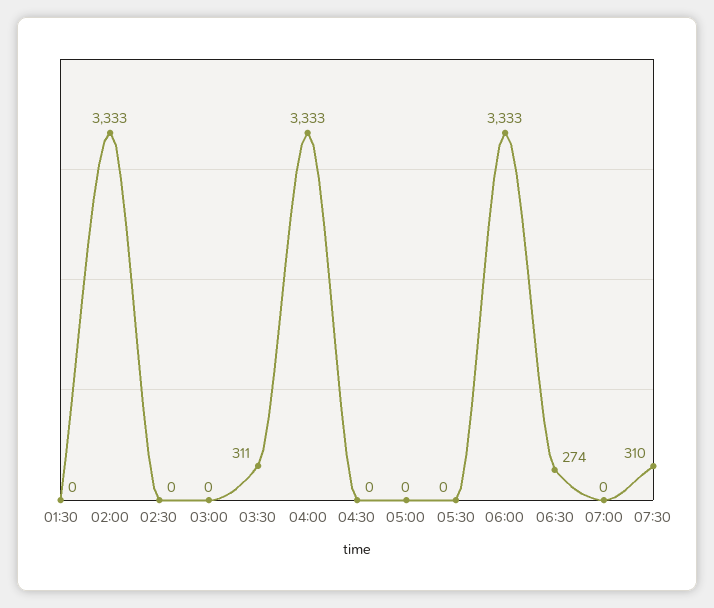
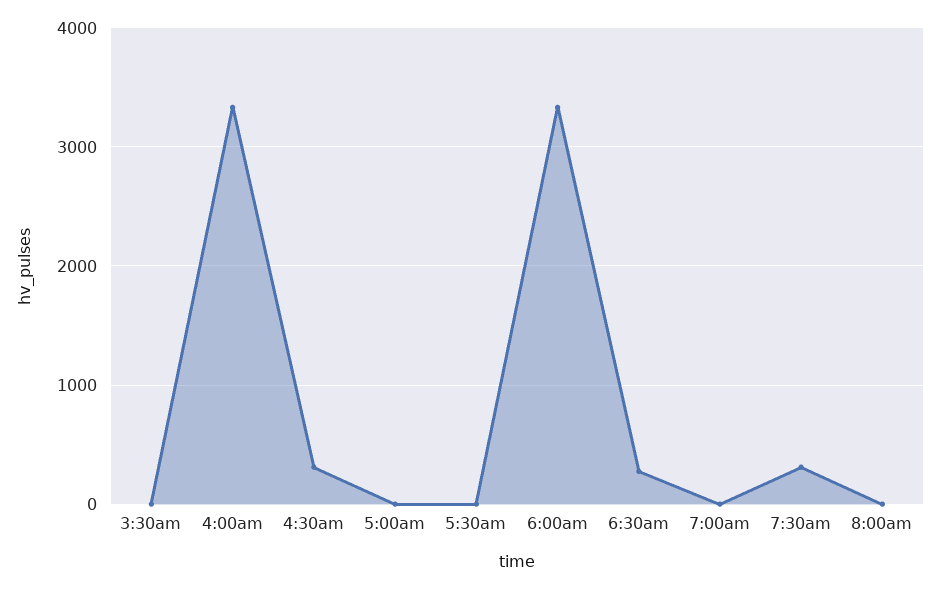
01:30: 0 -> none
02:00: 3333 -> none
02:30: 0 -> none
03:00: 0 -> none
03:30: 311 -> 0
04:30: 0 -> 300
8:00am: none -> 0

